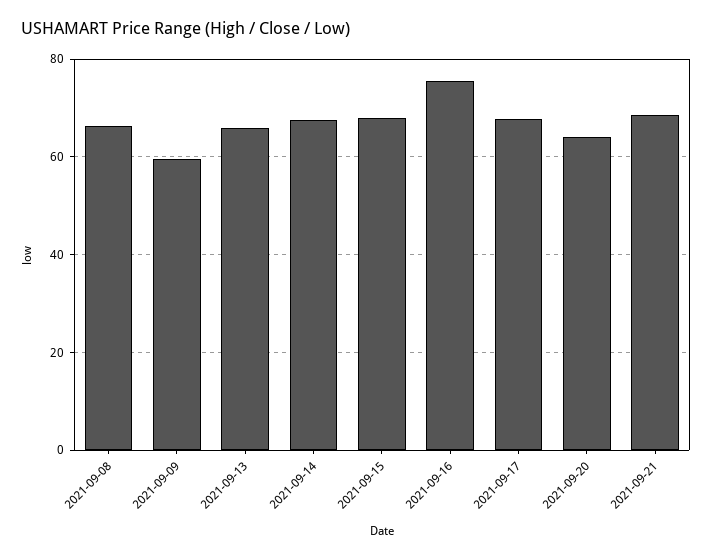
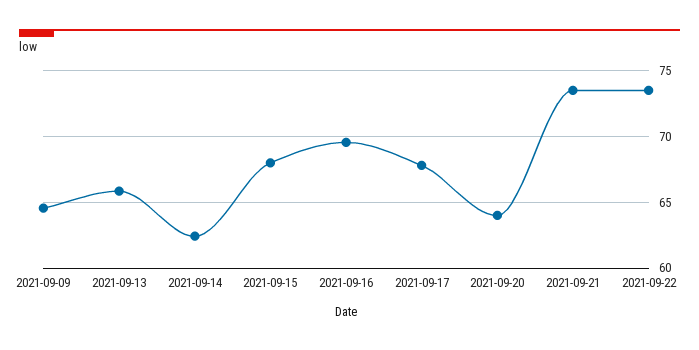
2021-09-08: 66 -> none
2021-09-09: 60 -> 64.5
2021-09-14: 68 -> 62.5
2021-09-16: 76 -> 69.5
2021-09-21: 68 -> 73.5
2021-09-22: none -> 73.5

